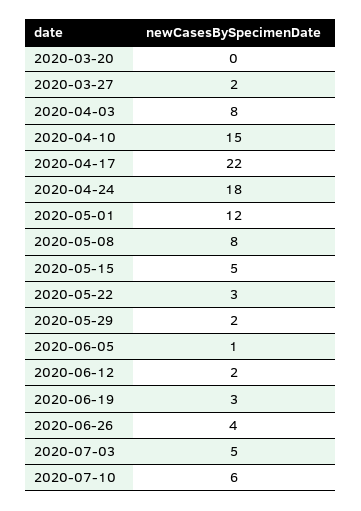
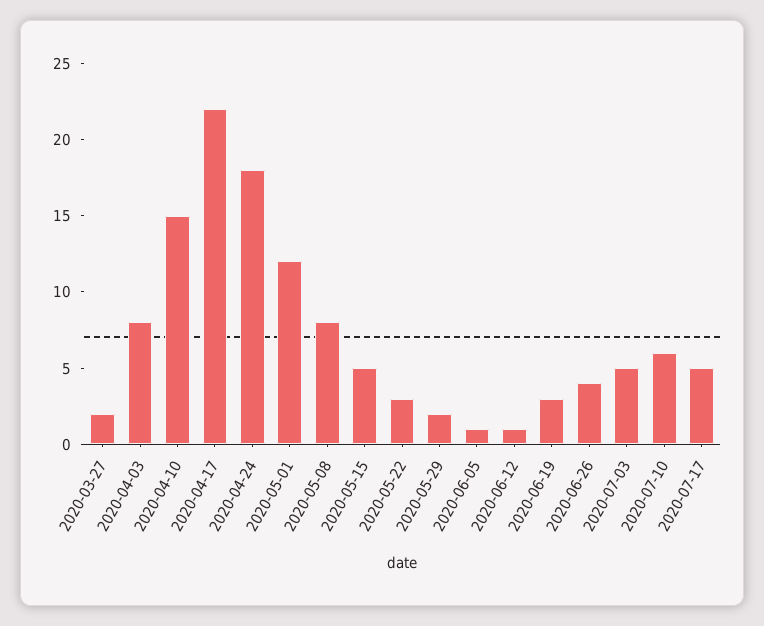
2020-03-20: 0 -> none
2020-06-12: 2 -> 1
2020-07-17: none -> 5

